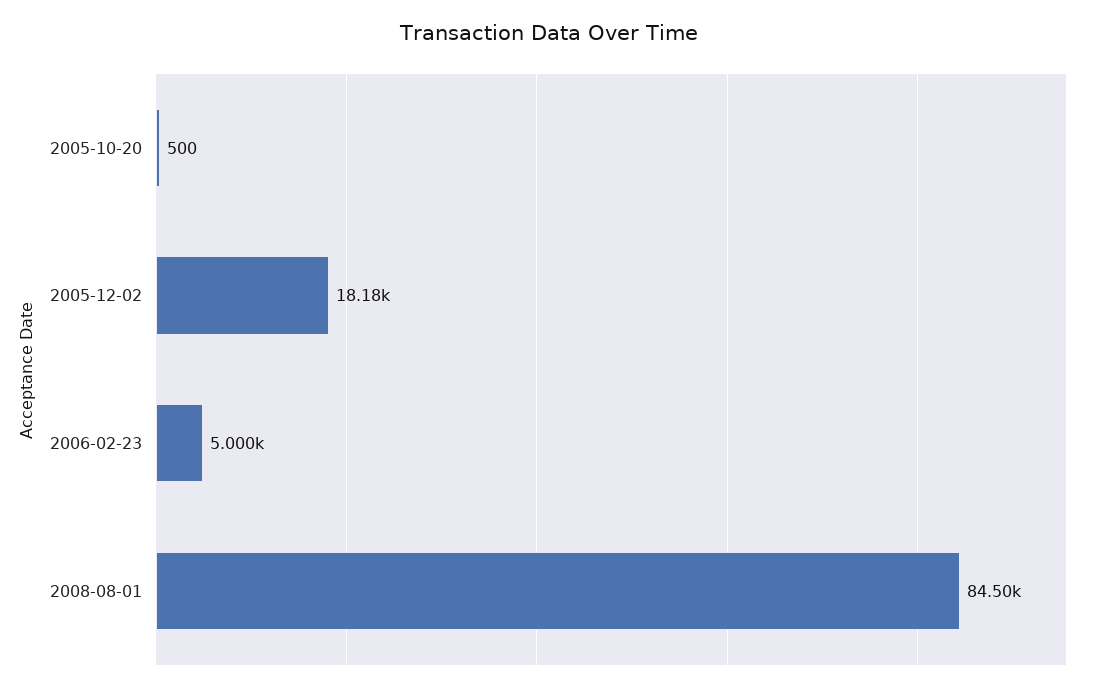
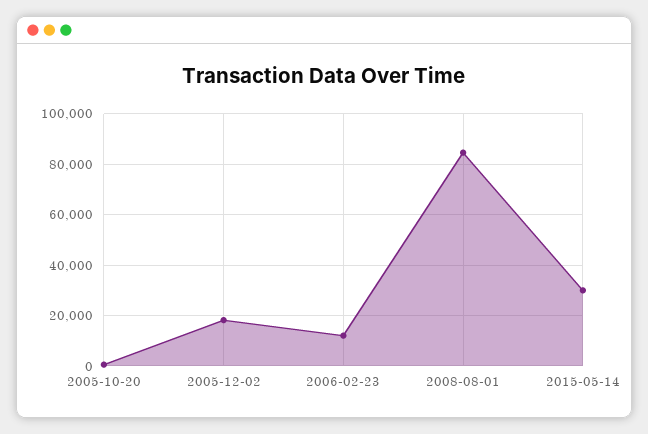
2006-02-23: 5000 -> 12500
2015-05-14: none -> 30000

